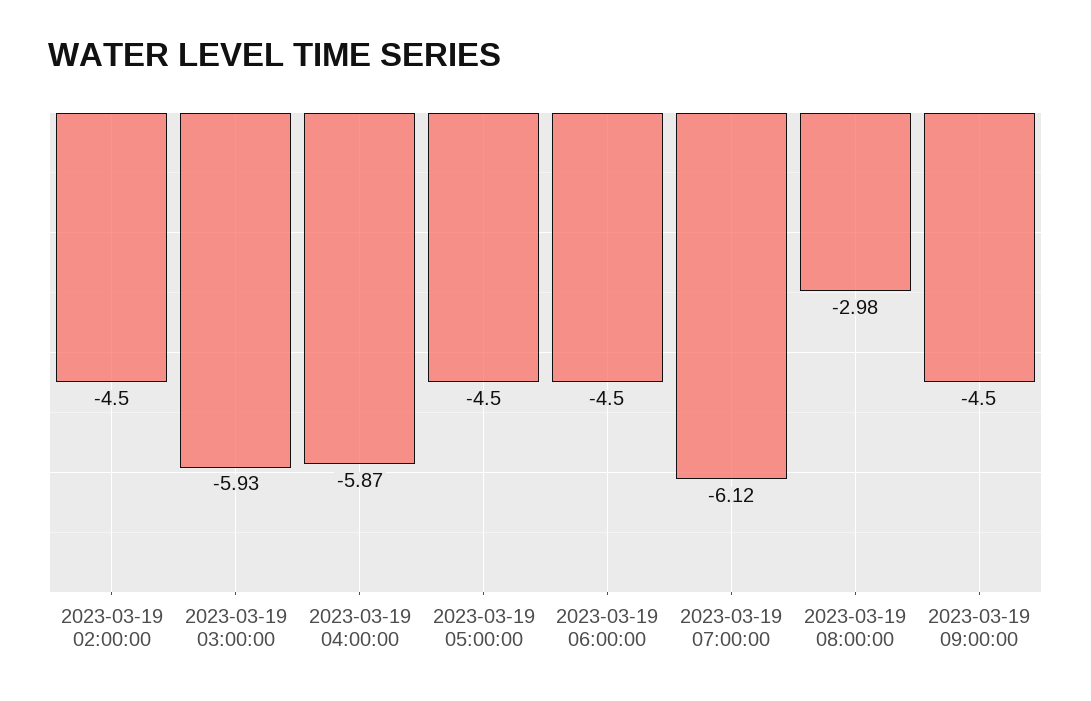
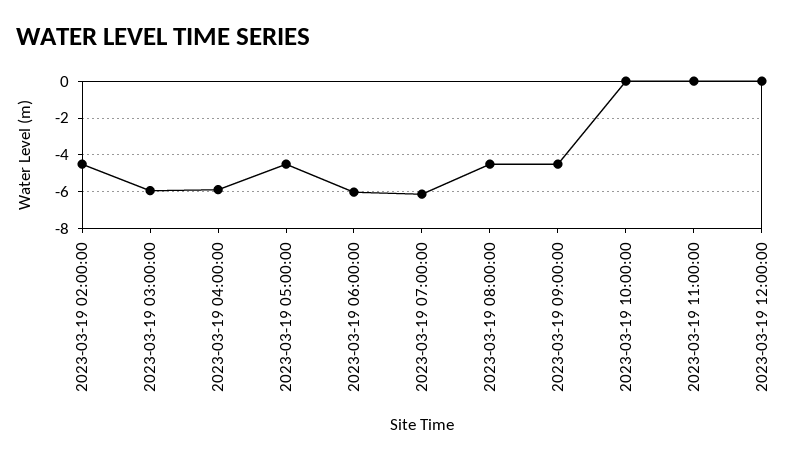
2023-03-19 06:00:00: -4.5 -> -6
2023-03-19 08:00:00: -2.98 -> -4.5
2023-03-19 10:00:00: none -> 0
2023-03-19 11:00:00: none -> 0
2023-03-19 12:00:00: none -> 0

